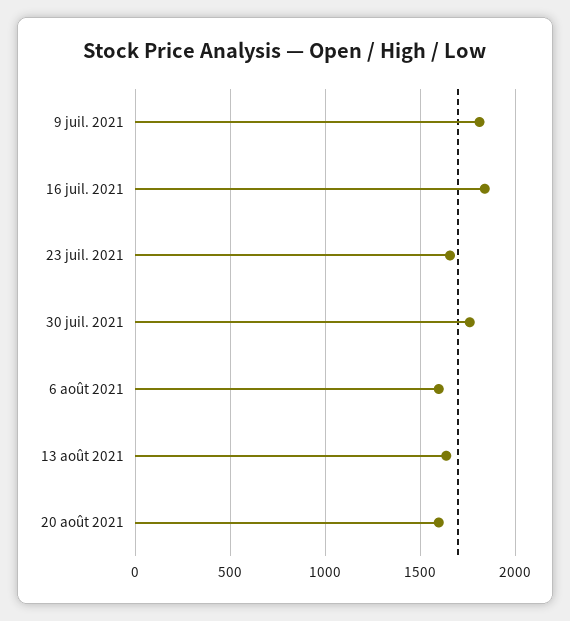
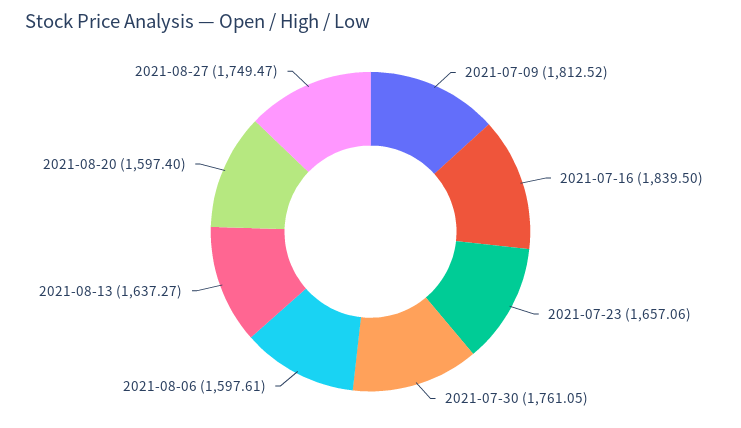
2021-08-27: none -> 1749.47

